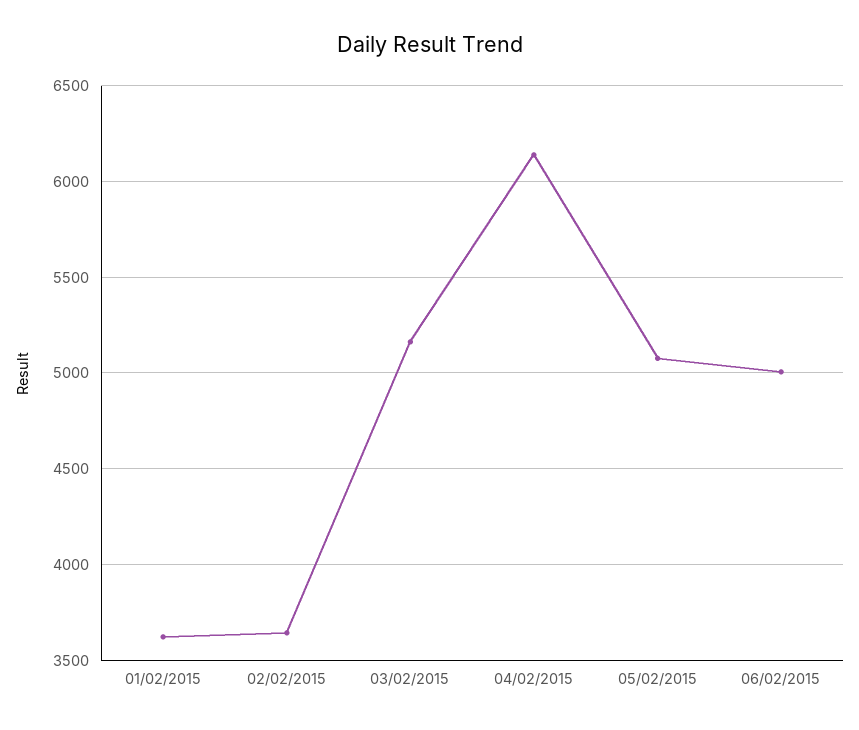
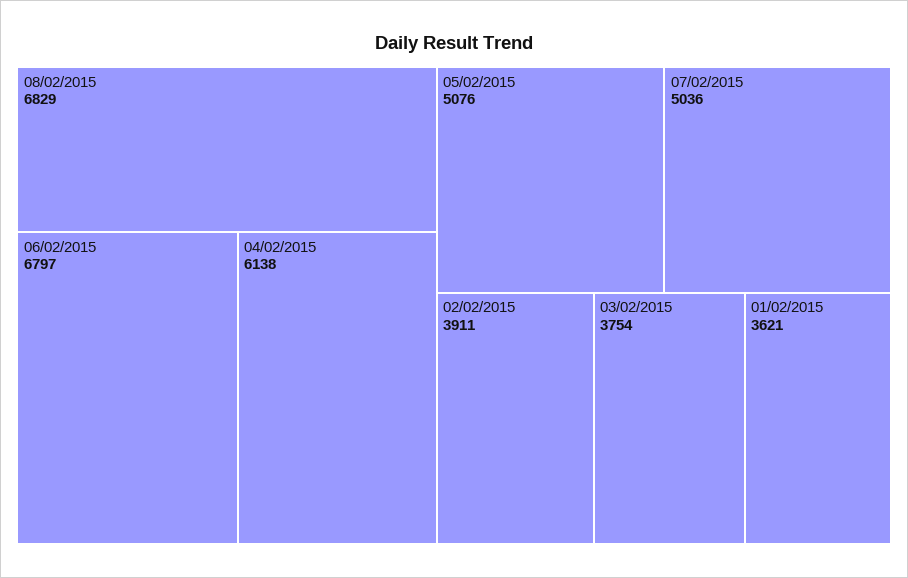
02/02/2015: 3650 -> 3911
03/02/2015: 5150 -> 3754
06/02/2015: 5000 -> 6797
08/02/2015: none -> 6829
07/02/2015: none -> 5036

